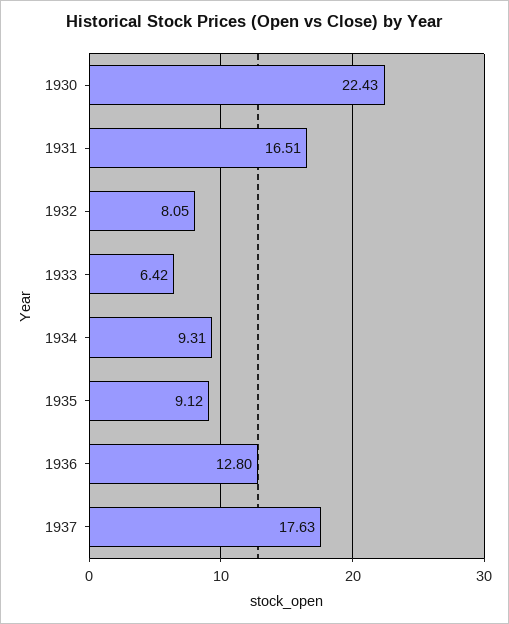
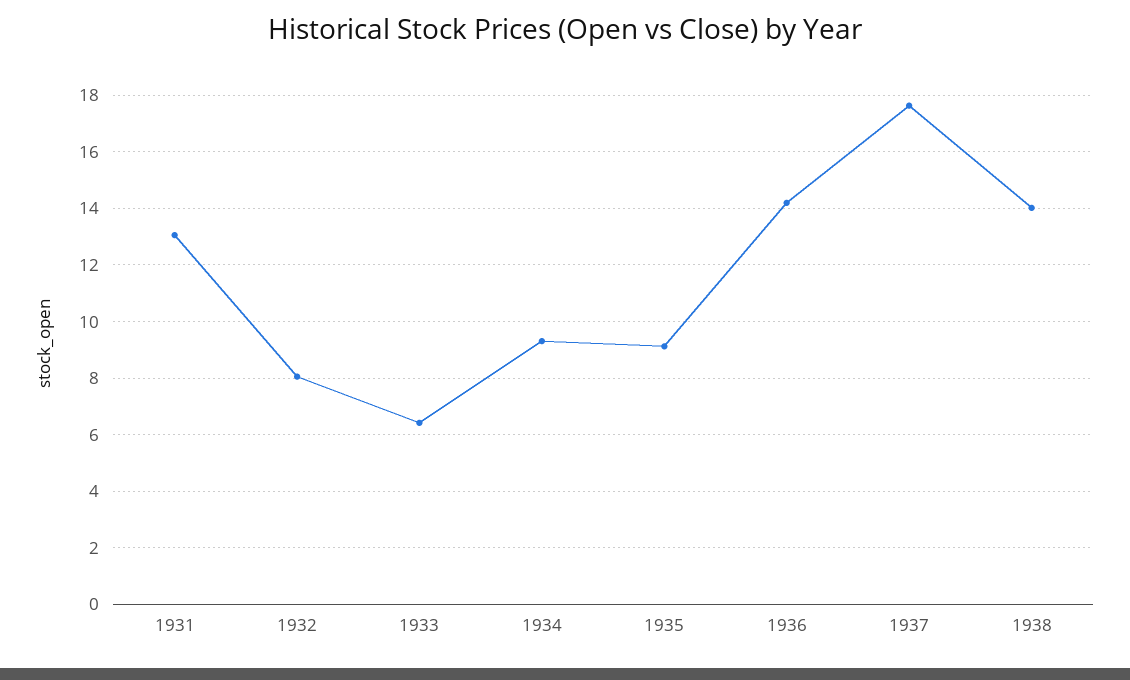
1930: 22.43 -> none
1931: 16.51 -> 13
1936: 12.8 -> 14.25
1938: none -> 14

